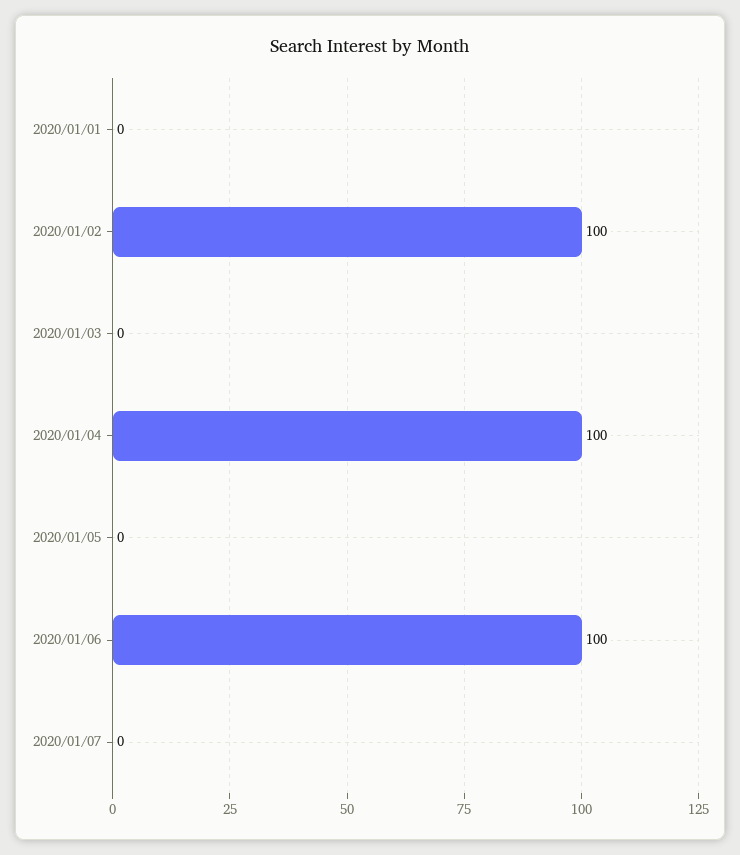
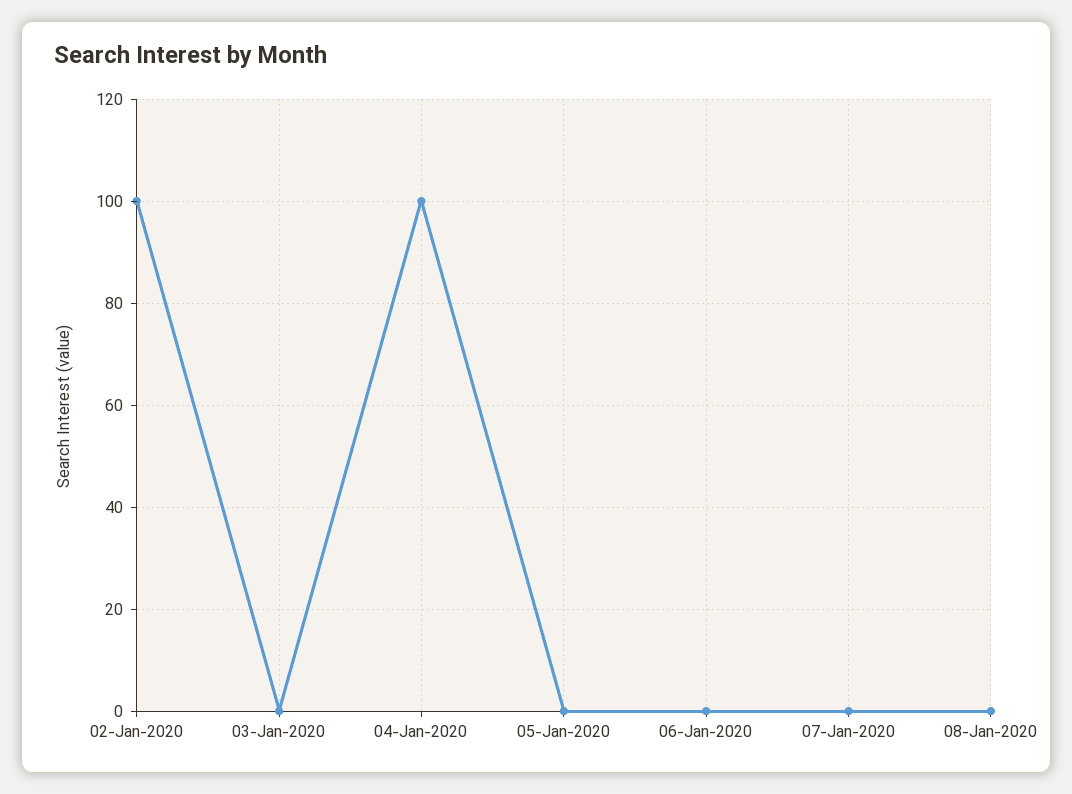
2020/01/01: 0 -> none
2020/01/06: 100 -> 0
08-Jan-2020: none -> 0

